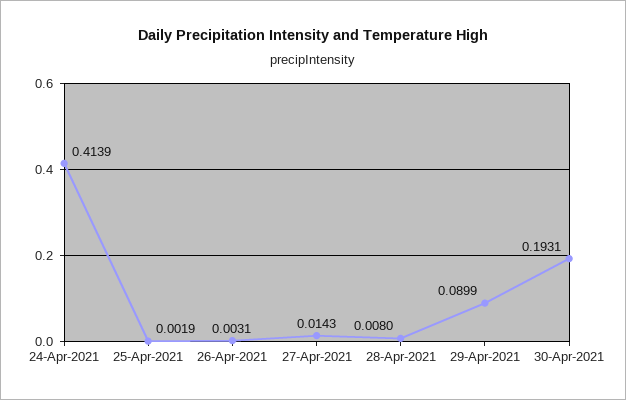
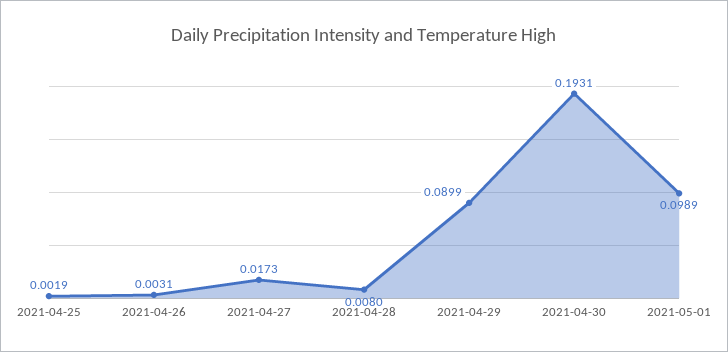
24-Apr-2021: 0.4139 -> none
27-Apr-2021: 0.0143 -> 0.0173
2021-05-01: none -> 0.0989

